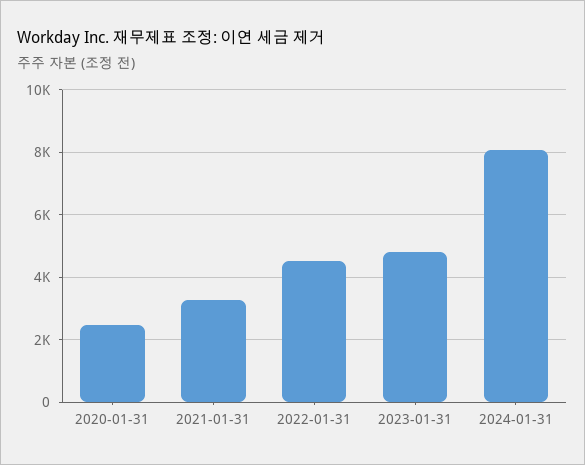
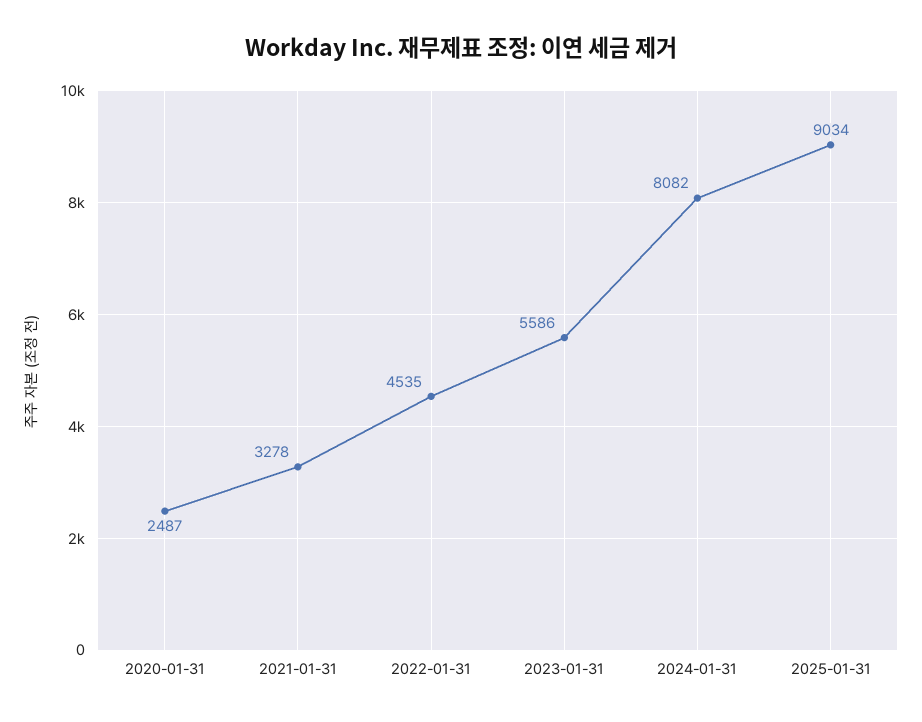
2023-01-31: 4800 -> 5586
2025-01-31: none -> 9034

